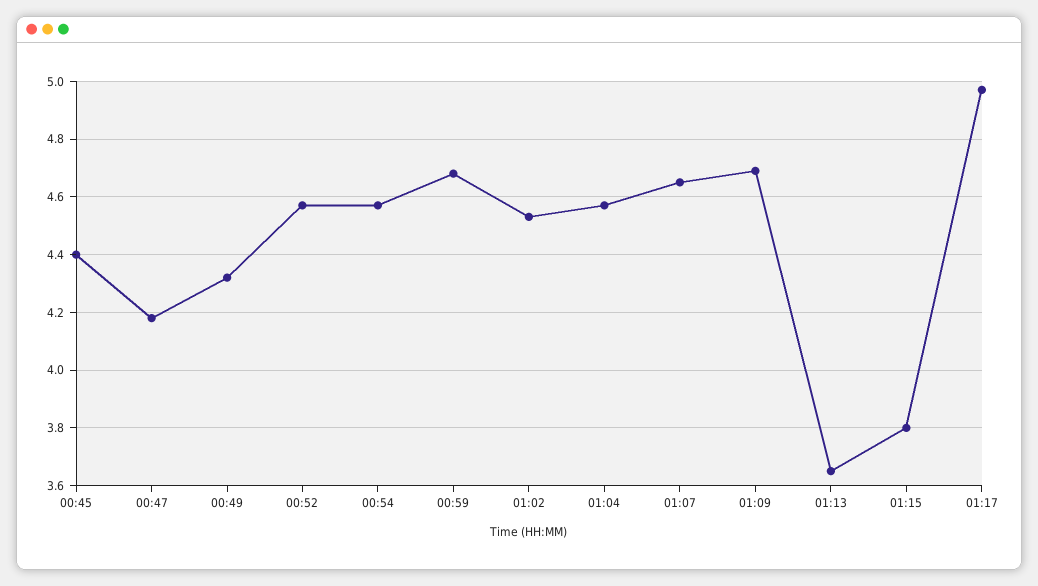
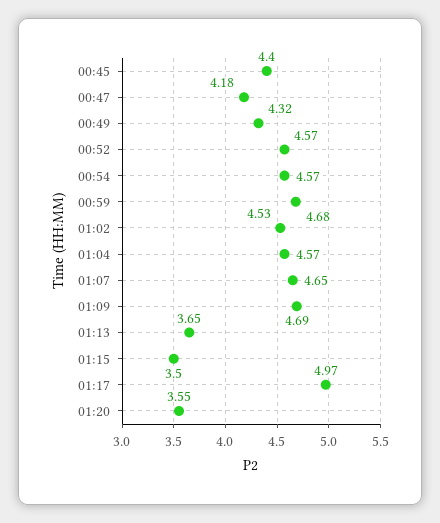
01:15: 3.8 -> 3.5
01:20: none -> 3.55

